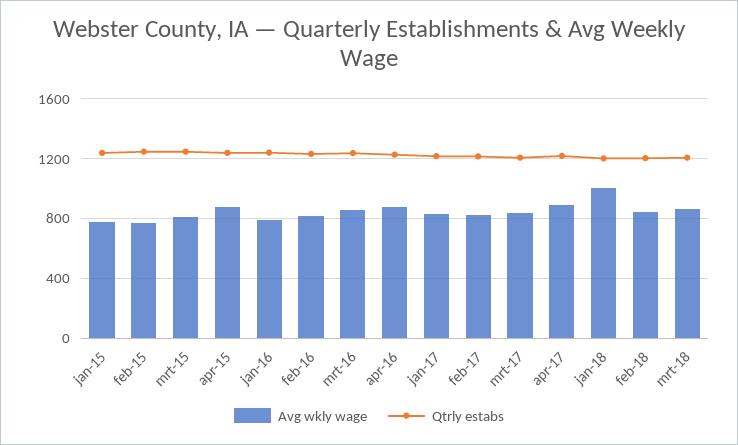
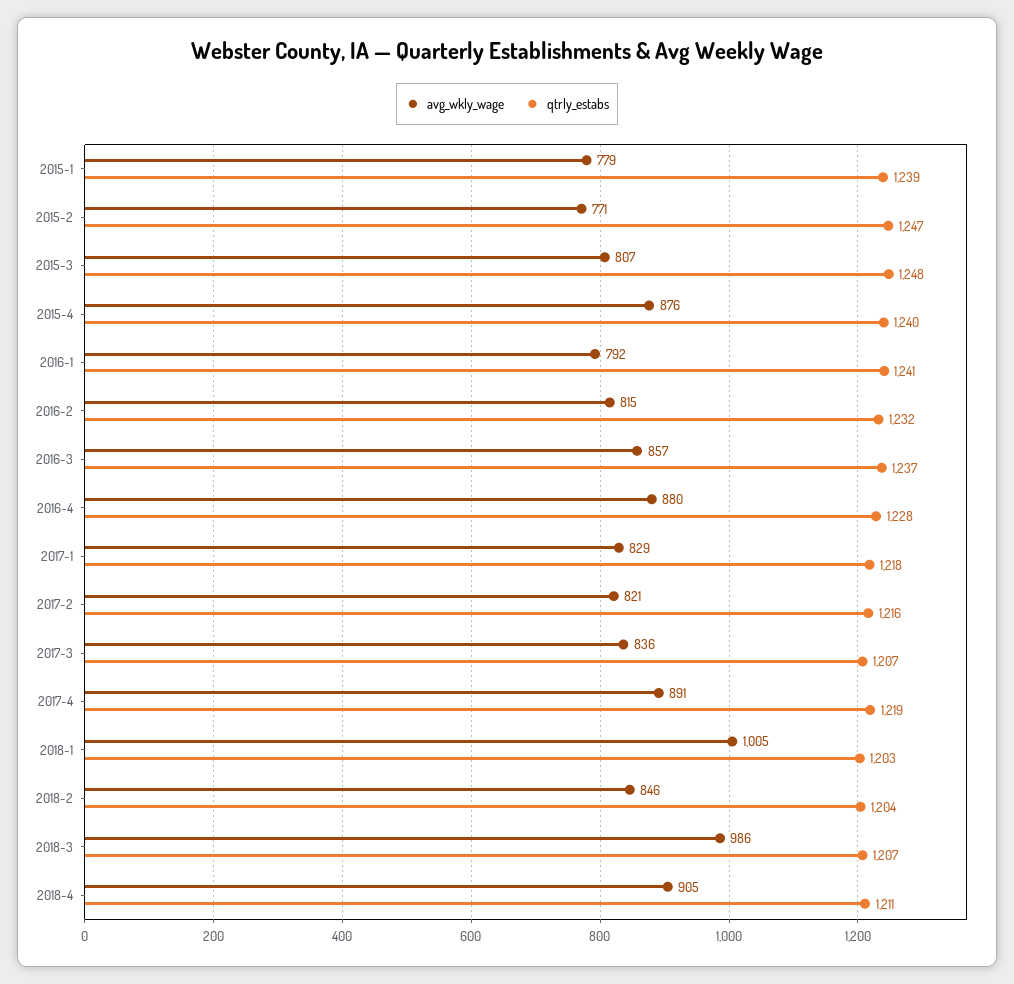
Avg wkly wage, mrt-18: 850 -> 986
Avg wkly wage, 2018-4: none -> 905
Qtrly estabs, 2018-4: none -> 1211

